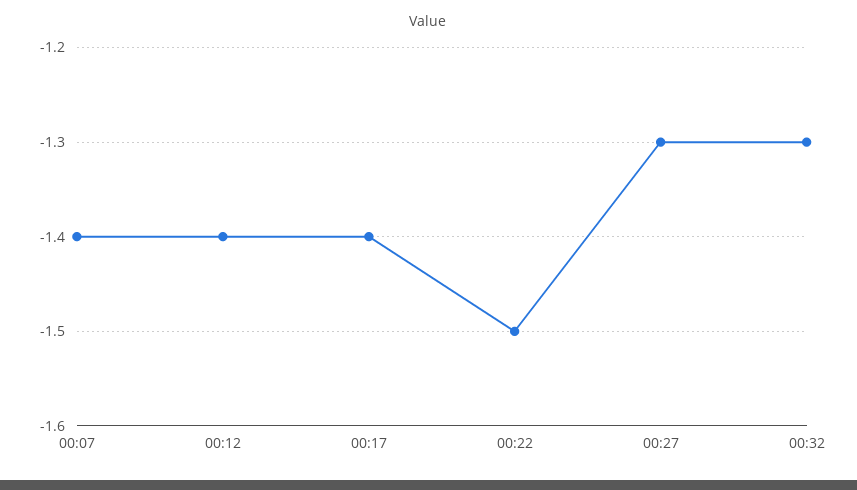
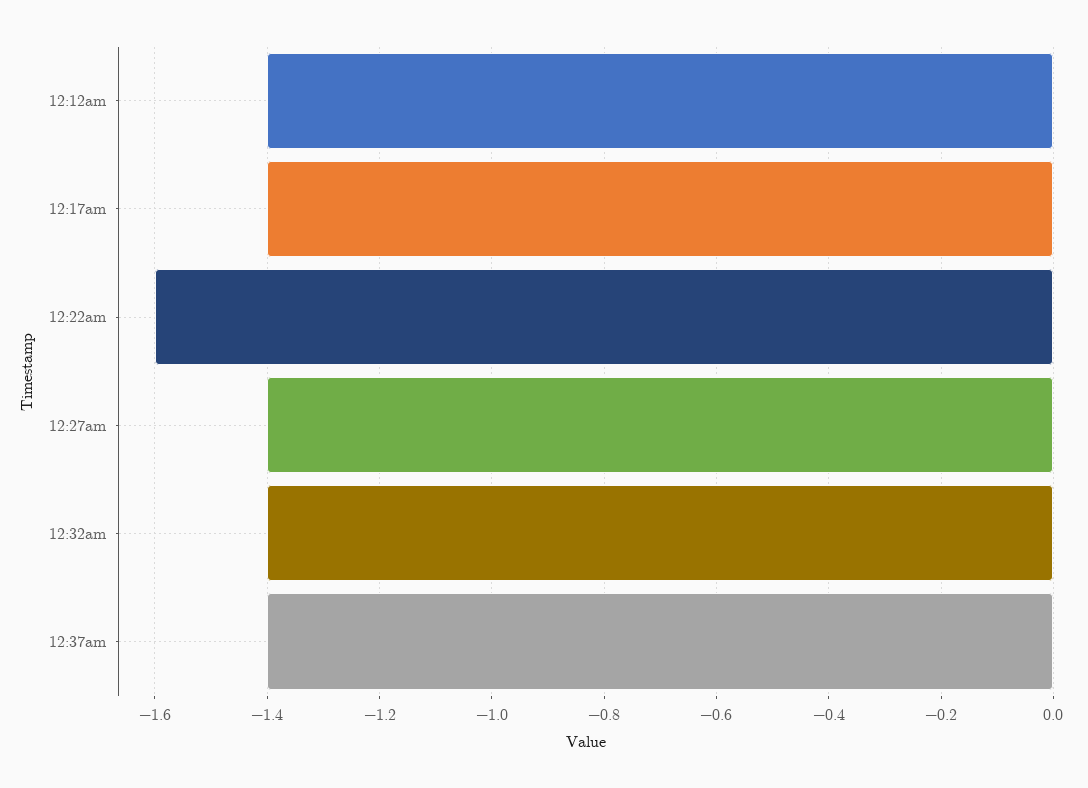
00:07: -1.4 -> none
00:22: -1.5 -> -1.6
00:27: -1.3 -> -1.4
00:32: -1.3 -> -1.4
12:37am: none -> -1.4

